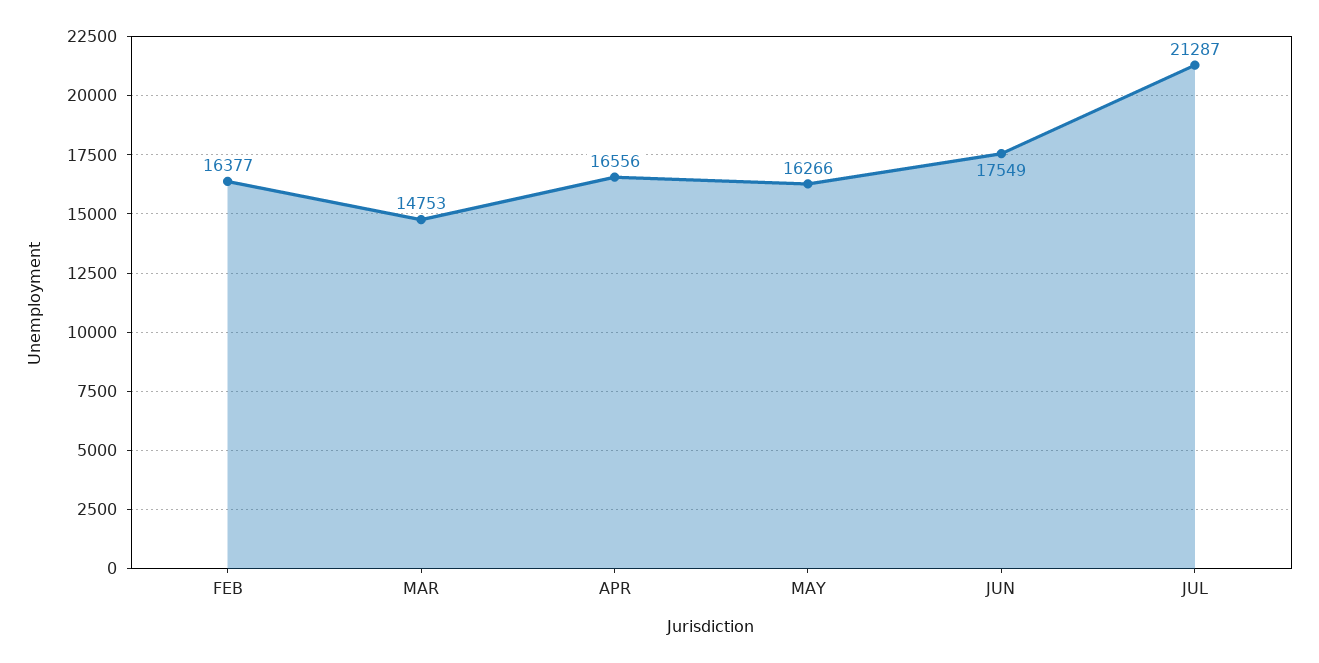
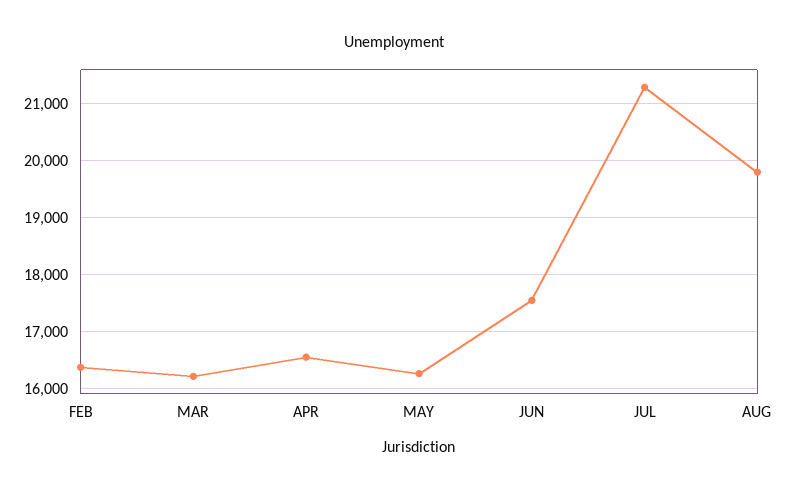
MAR: 14753 -> 16200
AUG: none -> 19800

